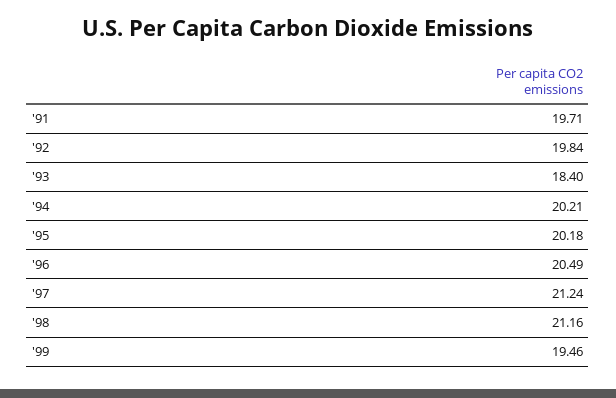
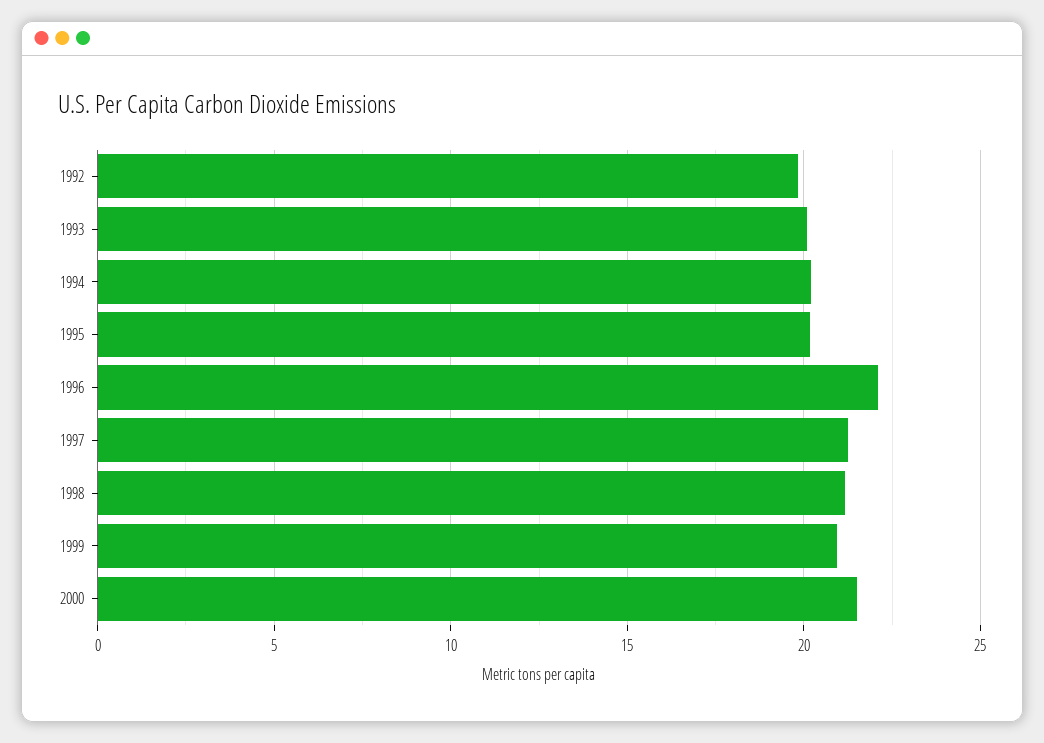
'91: 19.71 -> none
'93: 18.4 -> 20
'96: 20.49 -> 22
'99: 19.46 -> 21
2000: none -> 21.5

